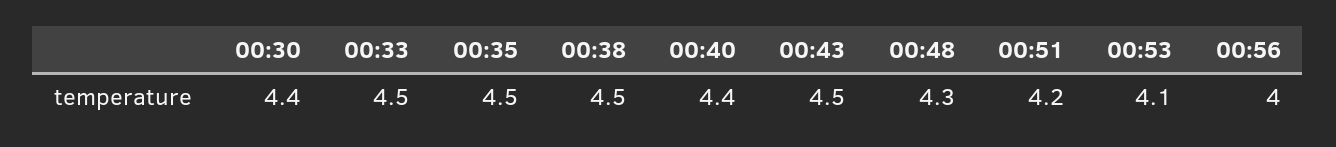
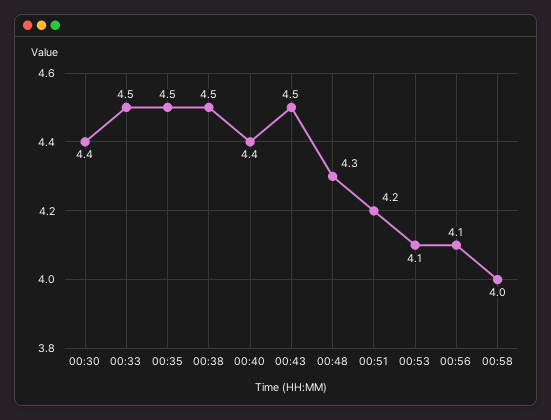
00:56: 4 -> 4.1
00:58: none -> 4

